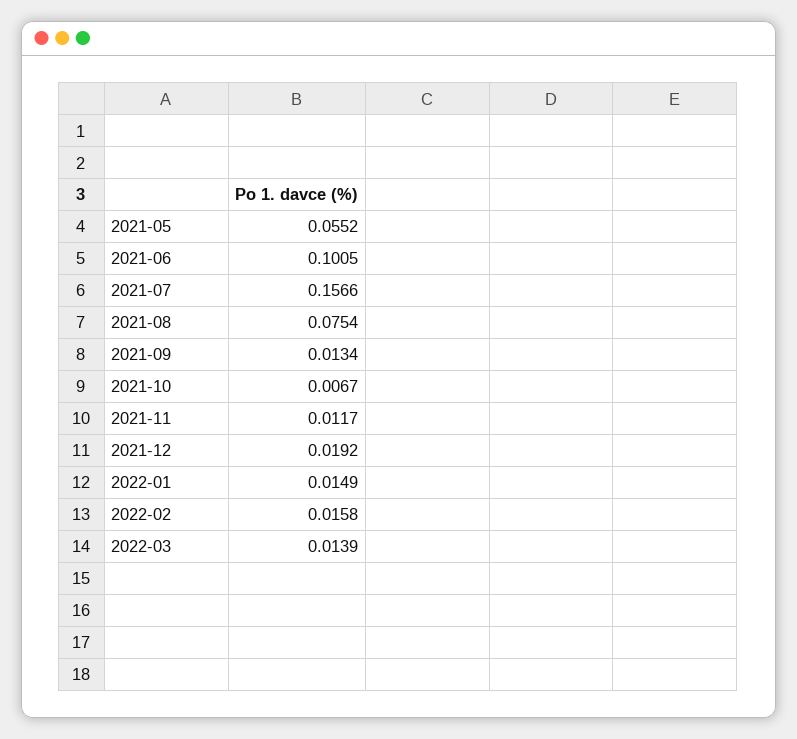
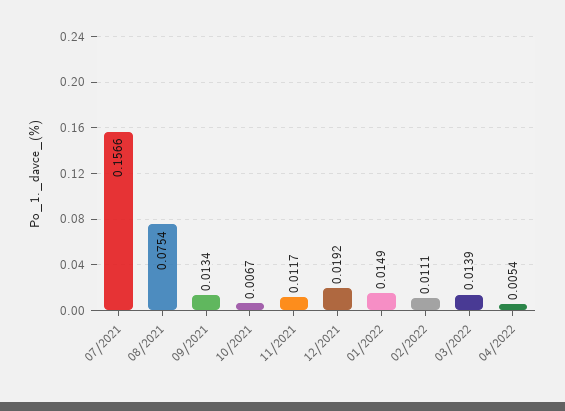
2021-05: 0.0552 -> none
2021-06: 0.1005 -> none
2022-02: 0.0158 -> 0.0111
04/2022: none -> 0.0054

